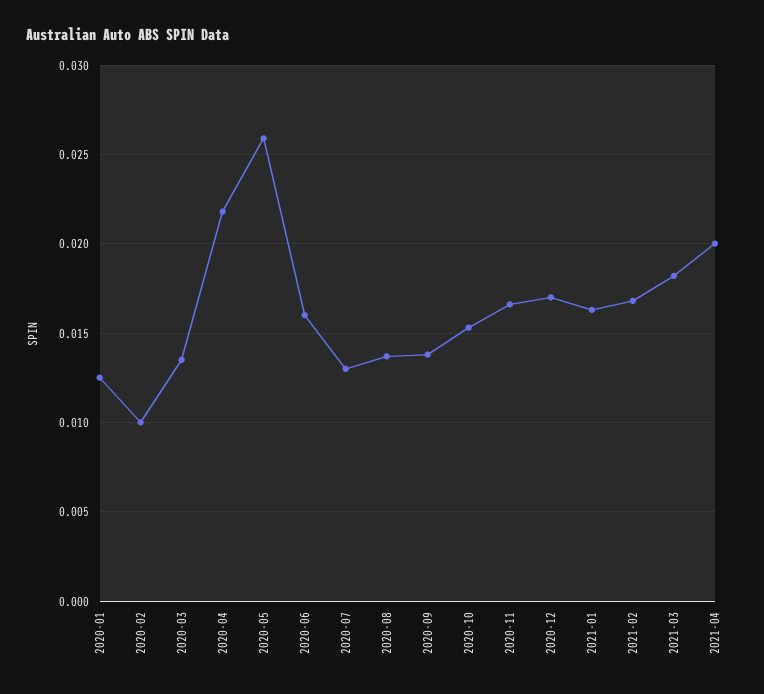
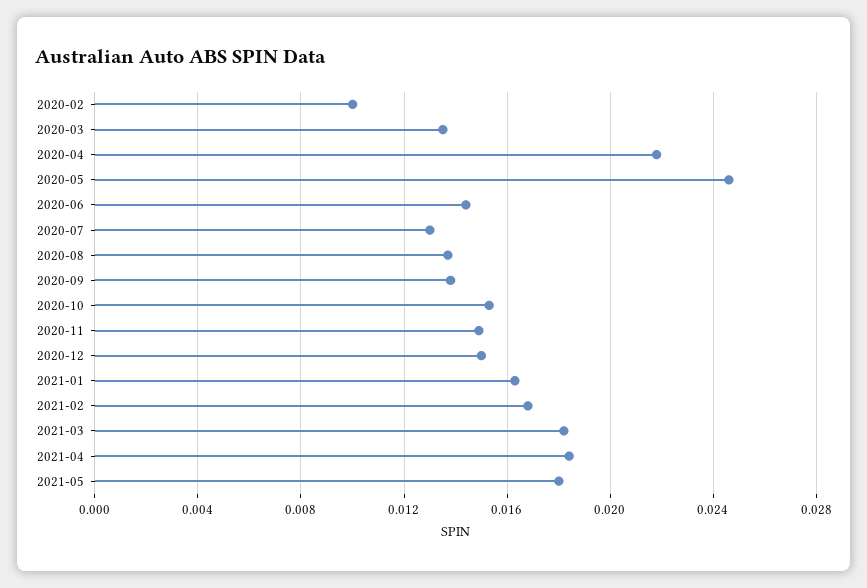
2020-01: 0.0125 -> none
2020-05: 0.026 -> 0.0245
2020-06: 0.016 -> 0.0145
2020-11: 0.0165 -> 0.015
2020-12: 0.017 -> 0.015
2021-04: 0.02 -> 0.0185
2021-05: none -> 0.018

